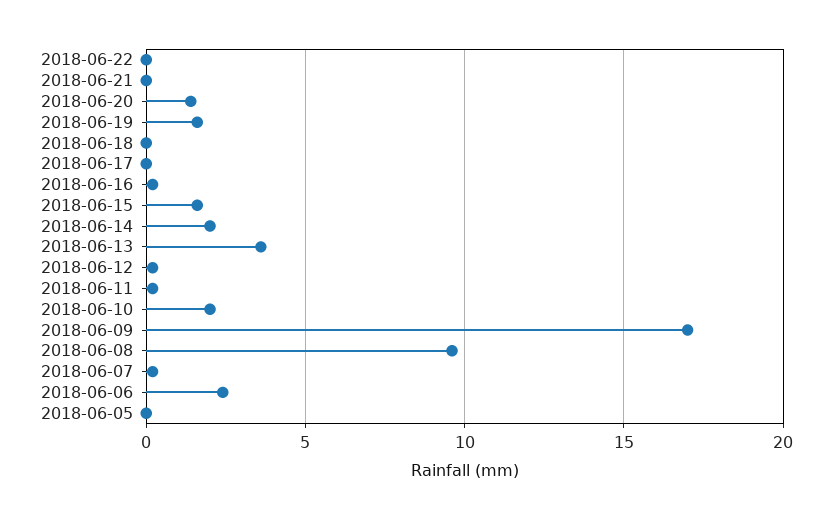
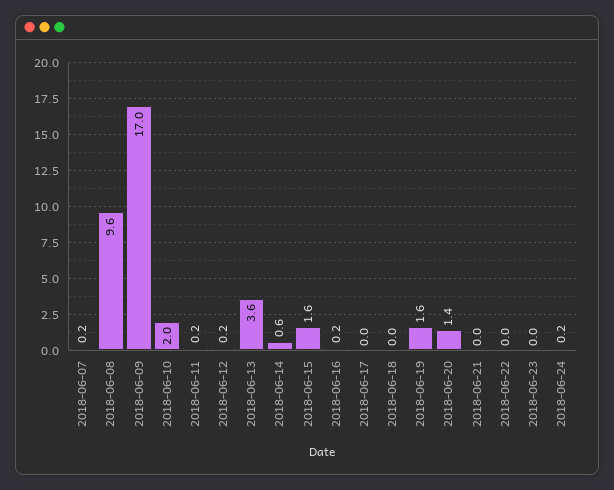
2018-06-14: 2 -> 0.6
2018-06-06: 2.5 -> none
2018-06-05: 0 -> none
2018-06-23: none -> 0
2018-06-24: none -> 0.2

